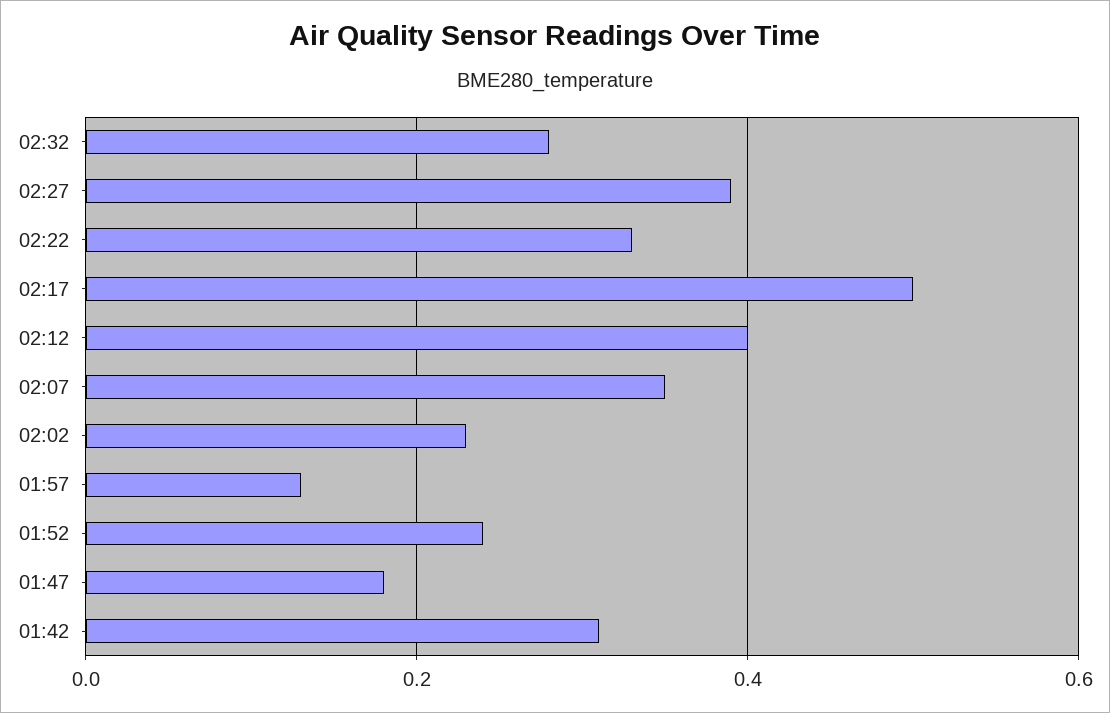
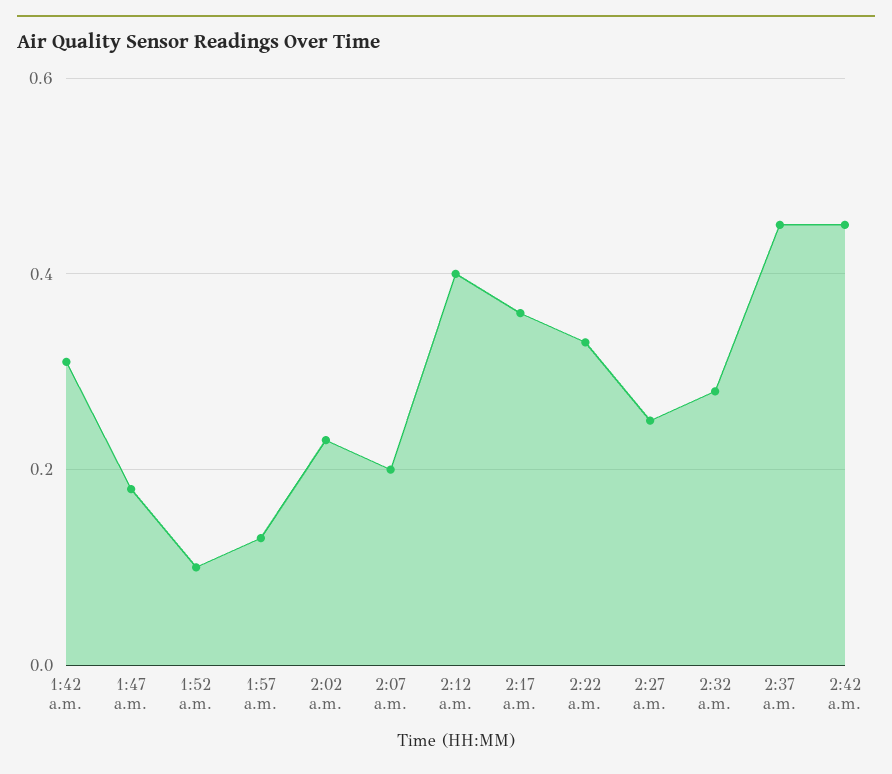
02:27: 0.4 -> 0.25
02:17: 0.5 -> 0.35
02:07: 0.35 -> 0.2
01:52: 0.25 -> 0.1
2:37 a.m.: none -> 0.45
2:42 a.m.: none -> 0.45

